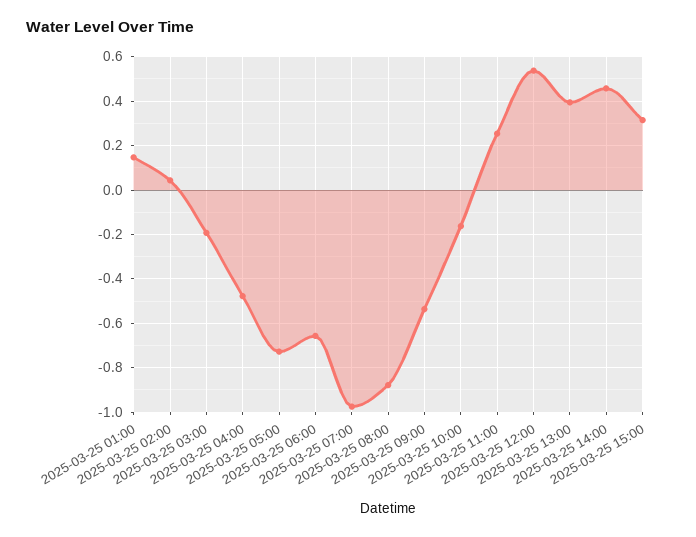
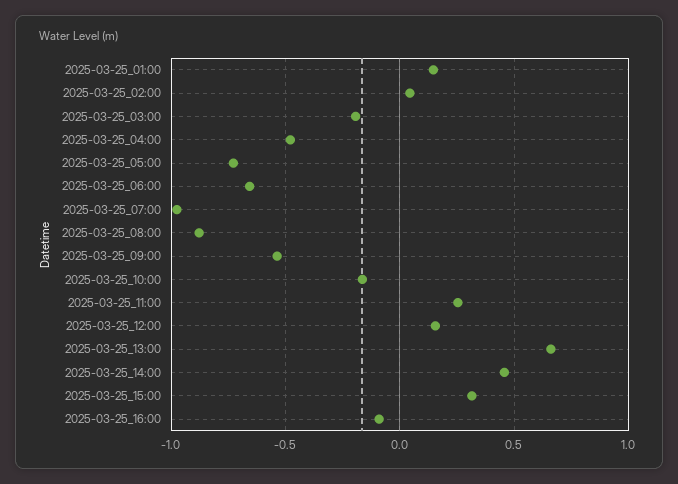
2025-03-25 12:00: 0.55 -> 0.15
2025-03-25 13:00: 0.4 -> 0.65
2025-03-25_16:00: none -> -0.1

